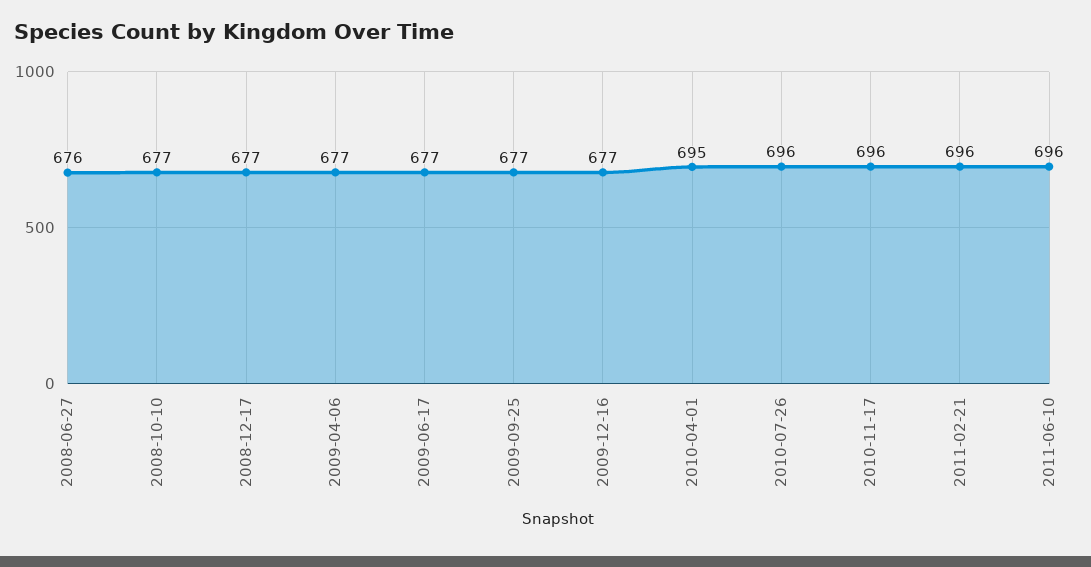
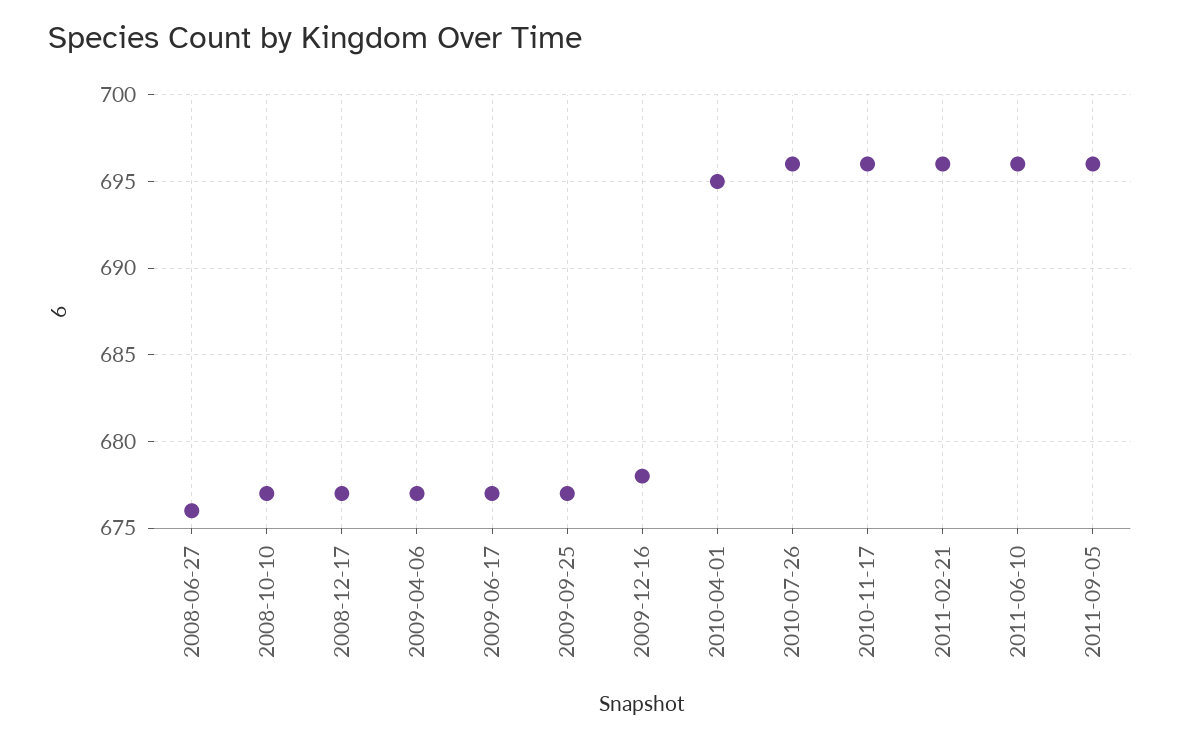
2009-12-16: 677 -> 678
2011-09-05: none -> 696

